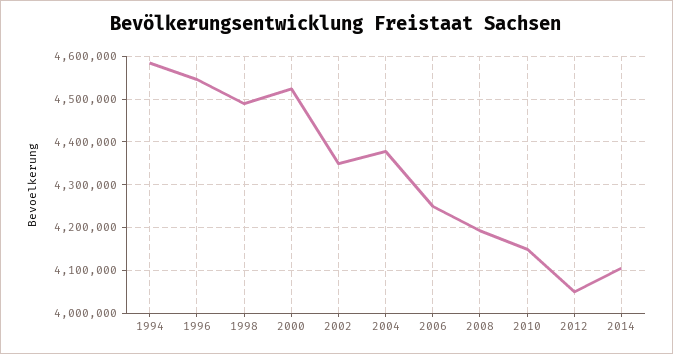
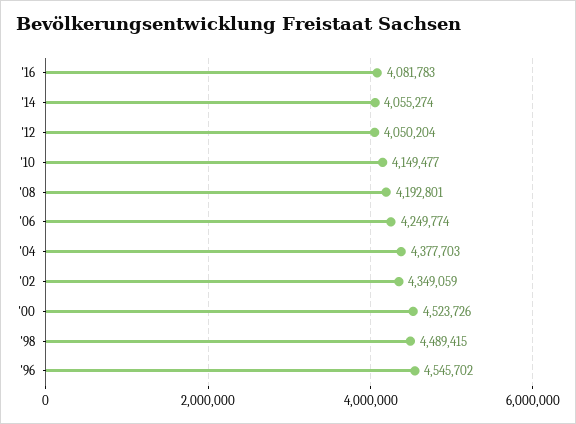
1994: 4580000 -> none
2014: 4100000 -> 4055274
'16: none -> 4081783

